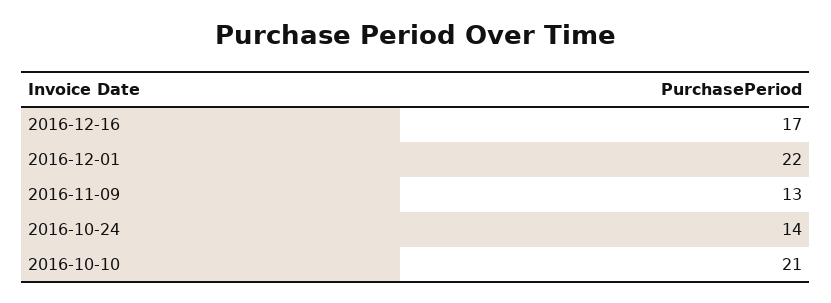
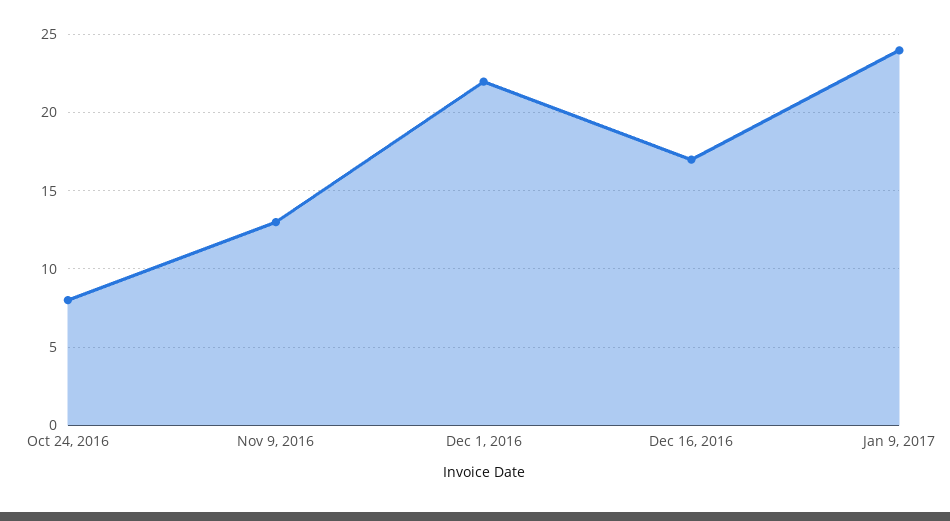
2016-10-24: 14 -> 8
2016-10-10: 21 -> none
Jan 9, 2017: none -> 24

